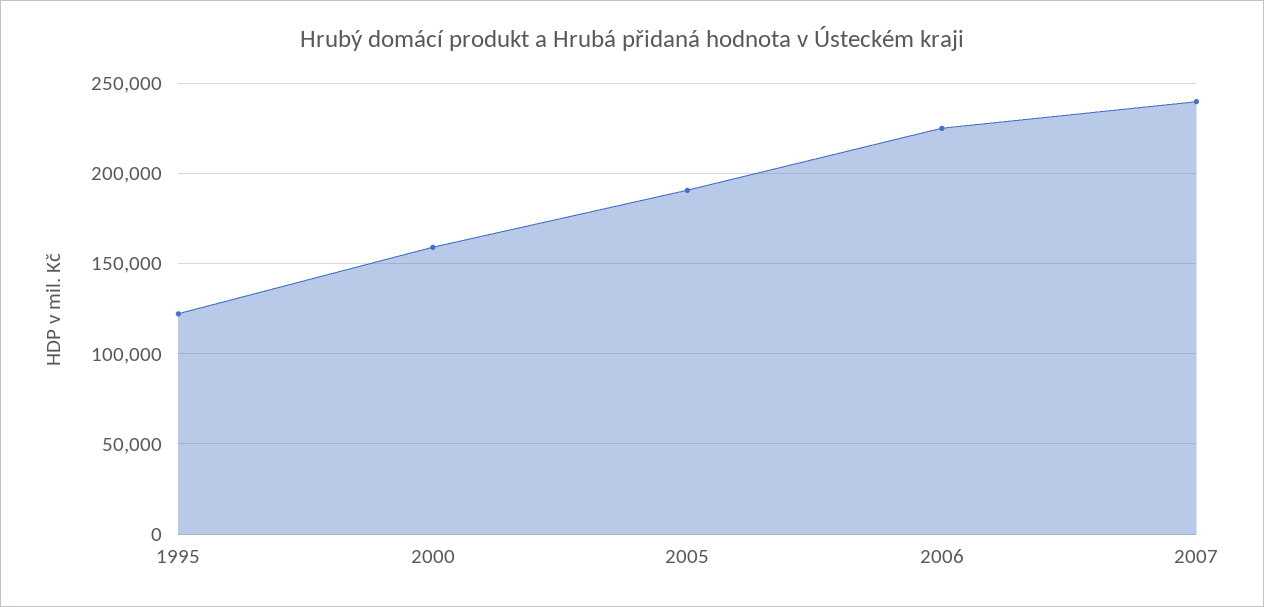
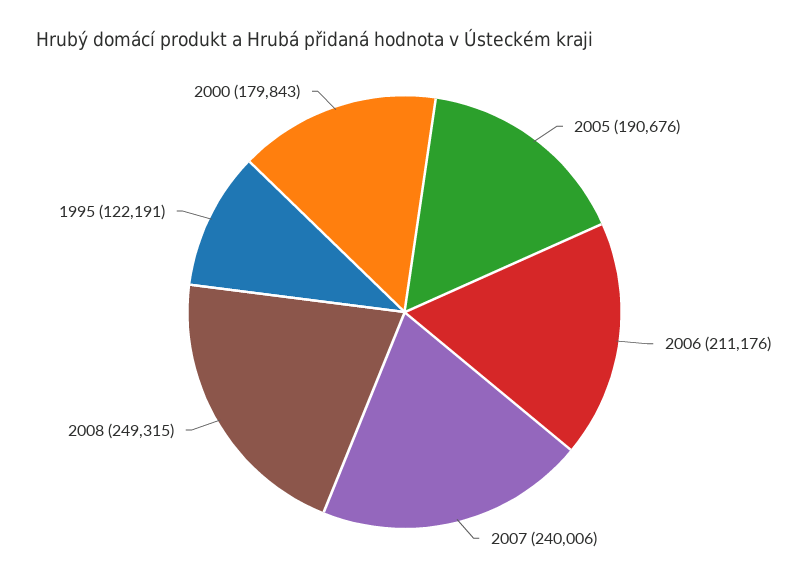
2000: 160000 -> 179843
2006: 225000 -> 211176
2008: none -> 249315

